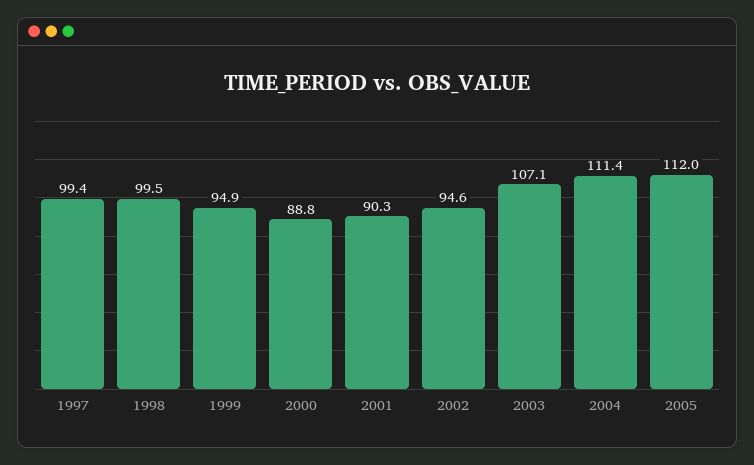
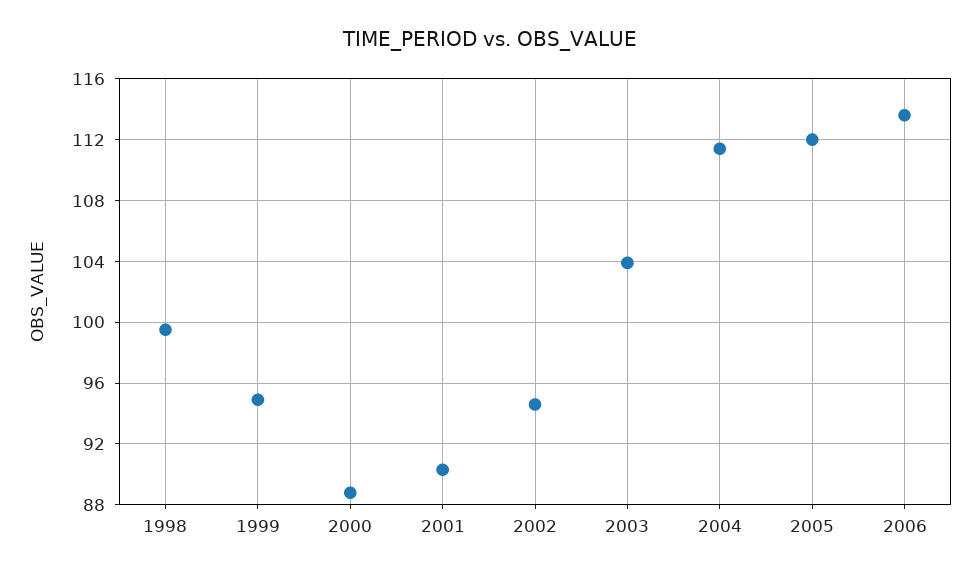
1997: 99.4 -> none
2003: 107.1 -> 104
2006: none -> 113.5

